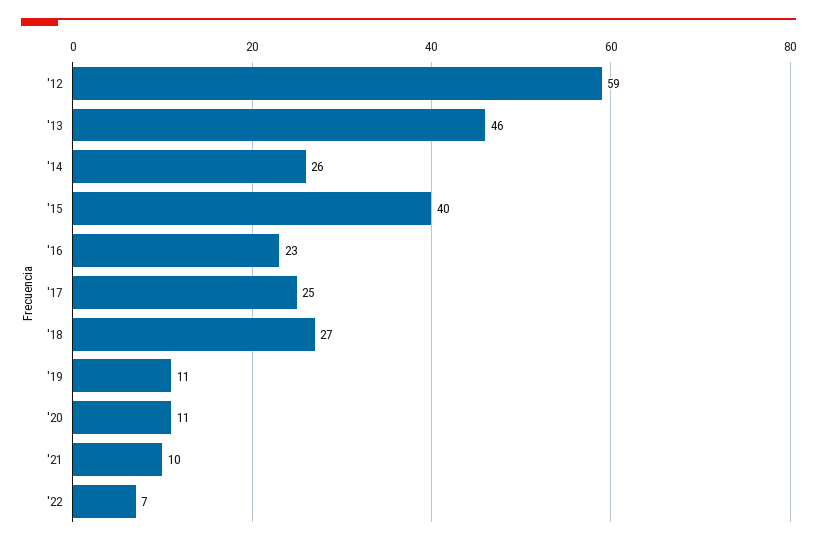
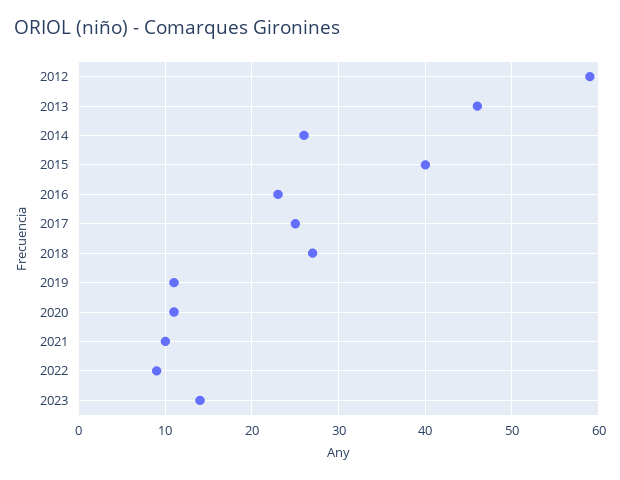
'22: 7 -> 9
2023: none -> 14

